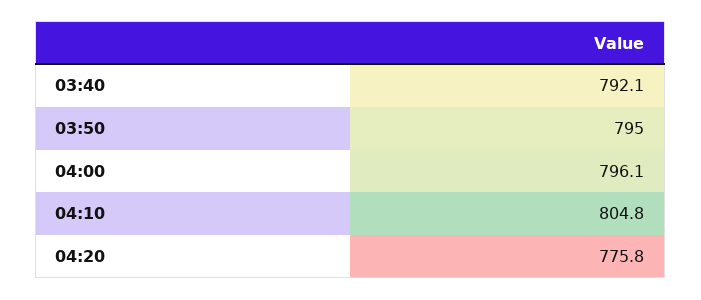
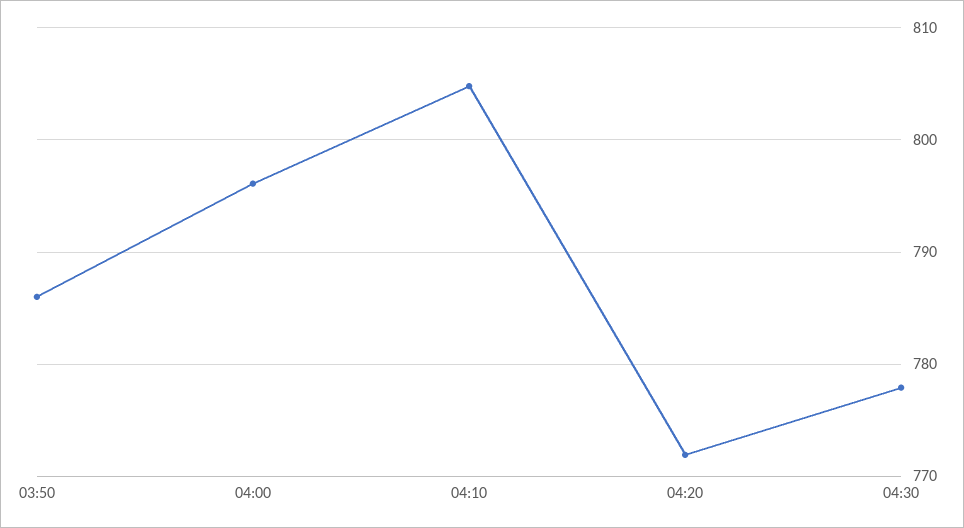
03:40: 792.1 -> none
03:50: 795 -> 786
04:20: 775.8 -> 772
04:30: none -> 778

